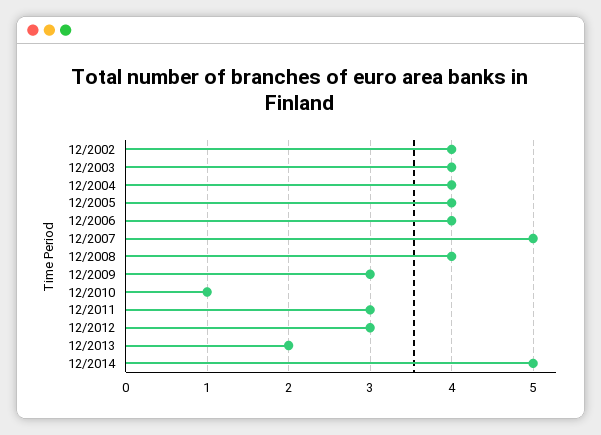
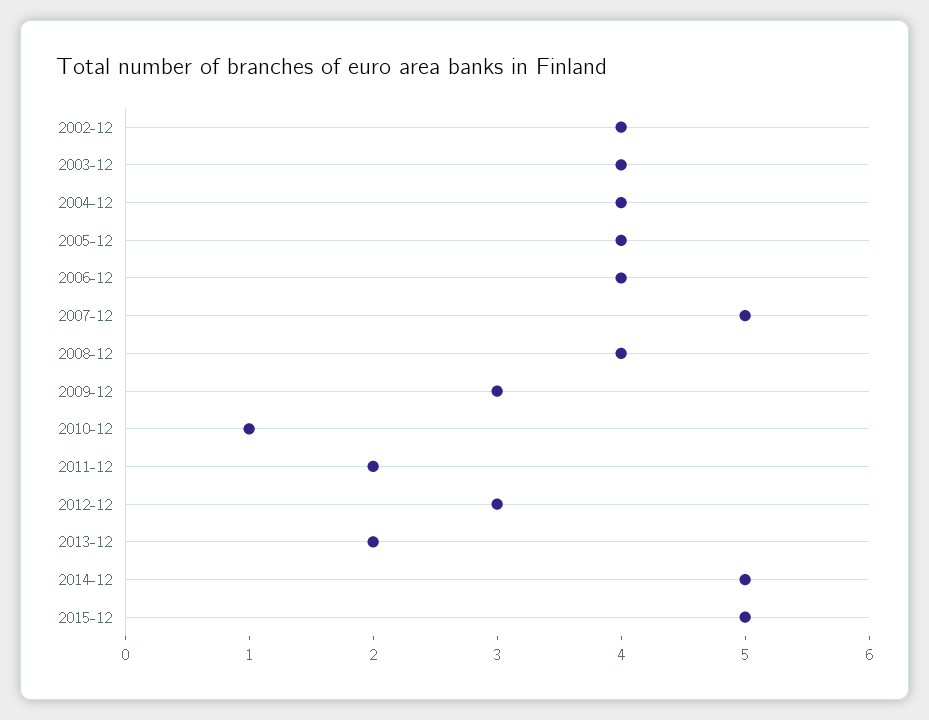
12/2011: 3 -> 2
2015-12: none -> 5

